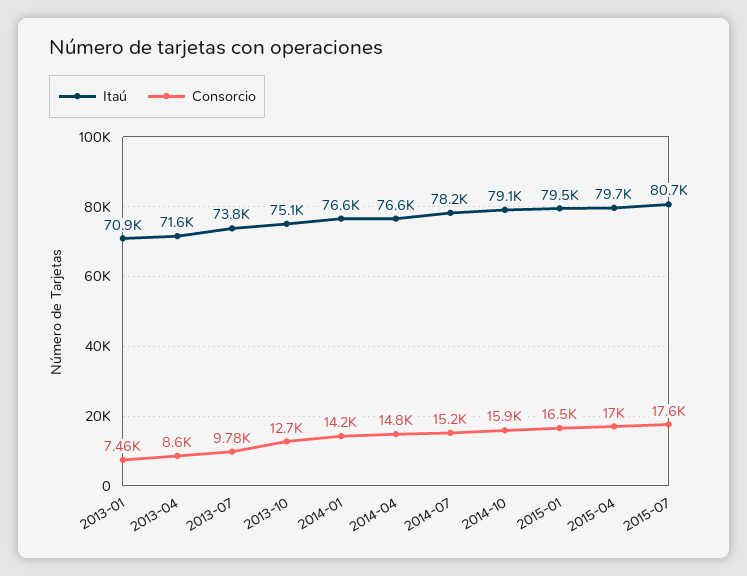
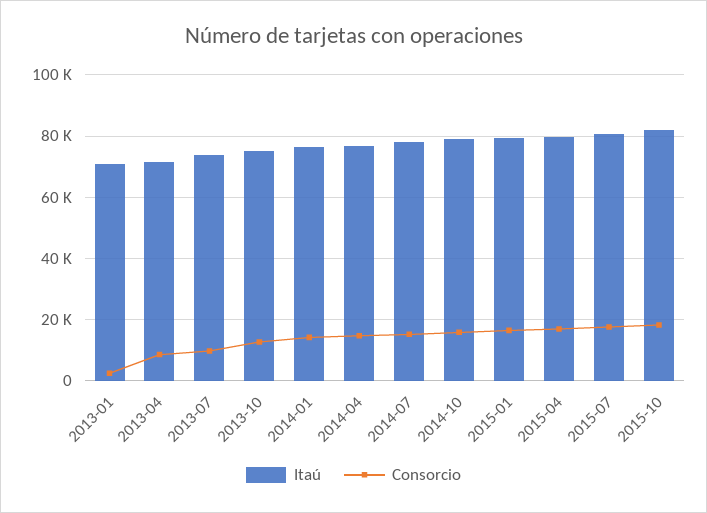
Consorcio, 2013-01: 7460 -> 2000
Itaú, 2015-10: none -> 82000
Consorcio, 2015-10: none -> 18000

